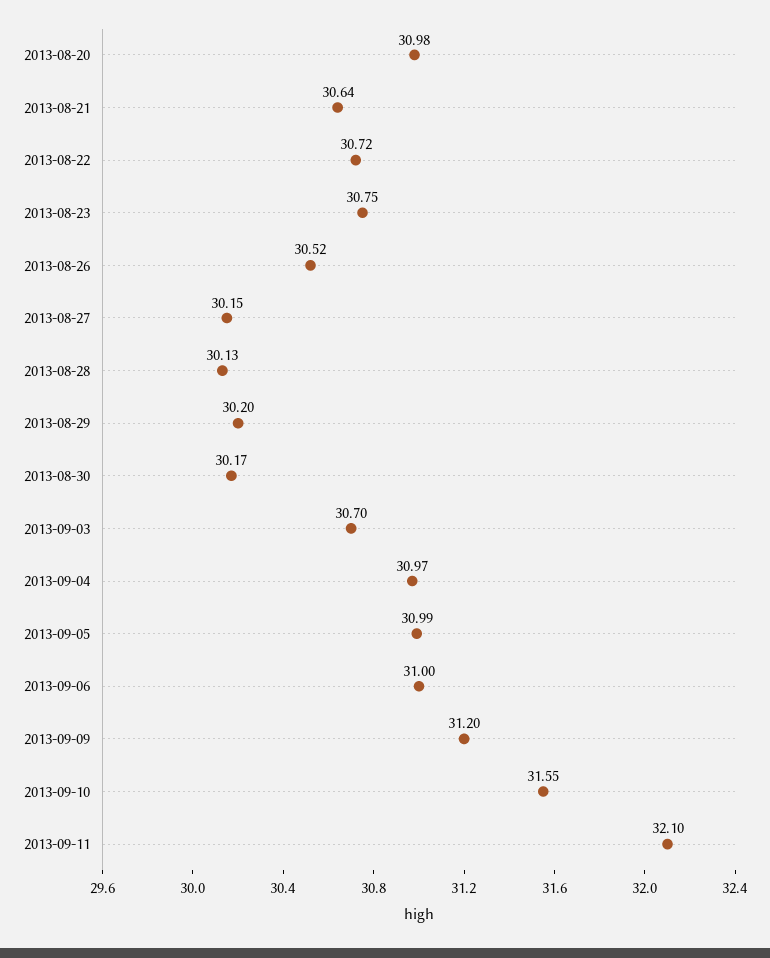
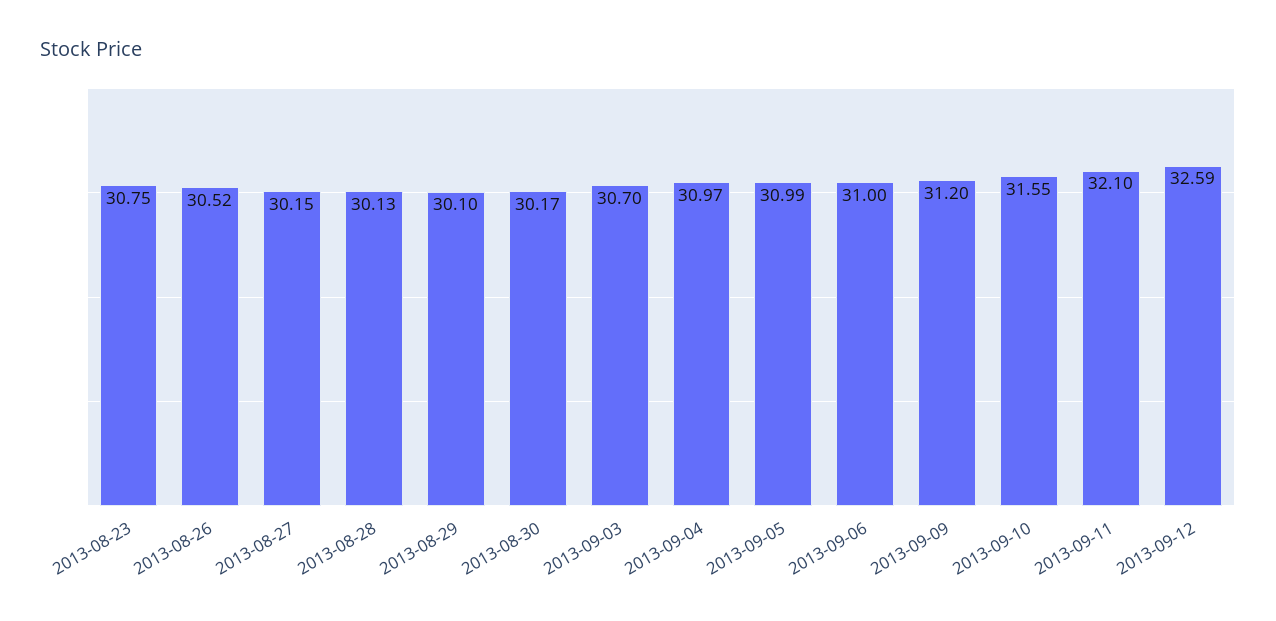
2013-08-20: 30.98 -> none
2013-08-21: 30.64 -> none
2013-08-22: 30.72 -> none
2013-08-29: 30.2 -> 30.1
2013-09-12: none -> 32.59

